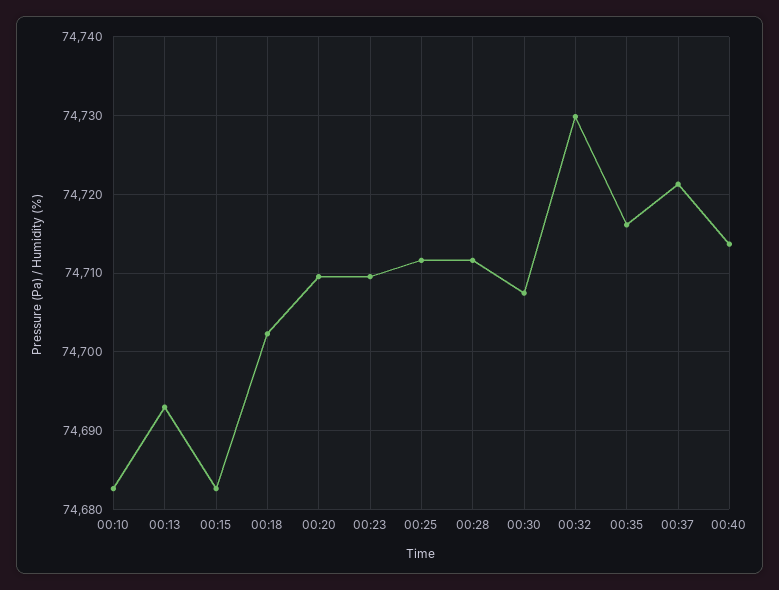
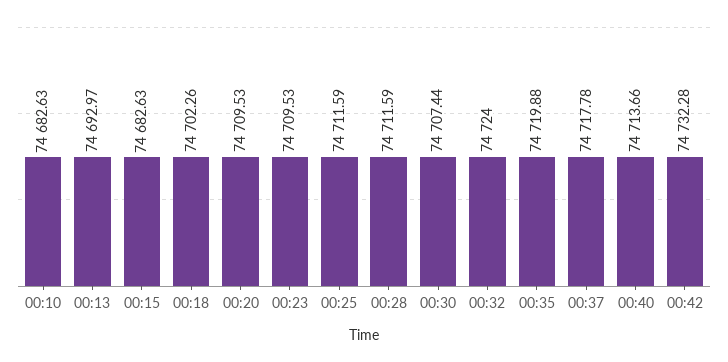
00:32: 74730 -> 74724
00:35: 74716 -> 74719.88
00:37: 74721 -> 74717.78
00:42: none -> 74732.28

